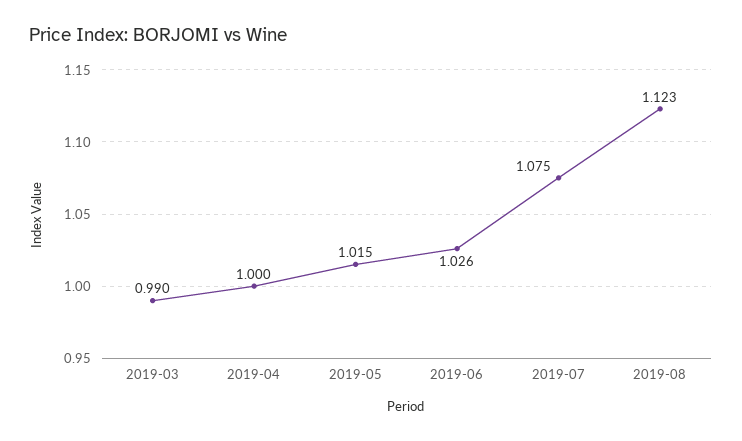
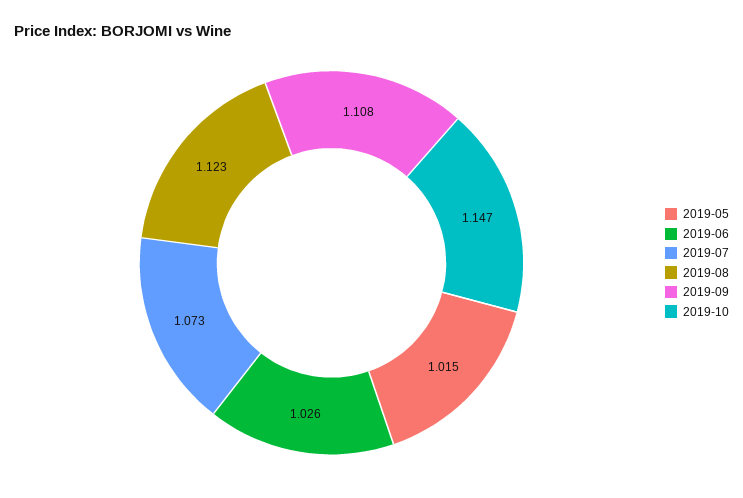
2019-03: 0.99 -> none
2019-04: 1 -> none
2019-07: 1.075 -> 1.073
2019-09: none -> 1.108
2019-10: none -> 1.147

